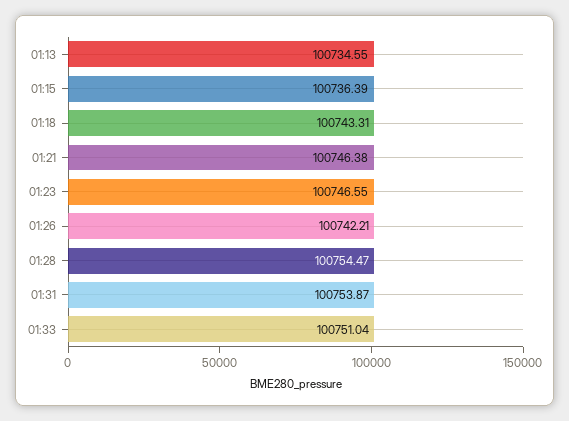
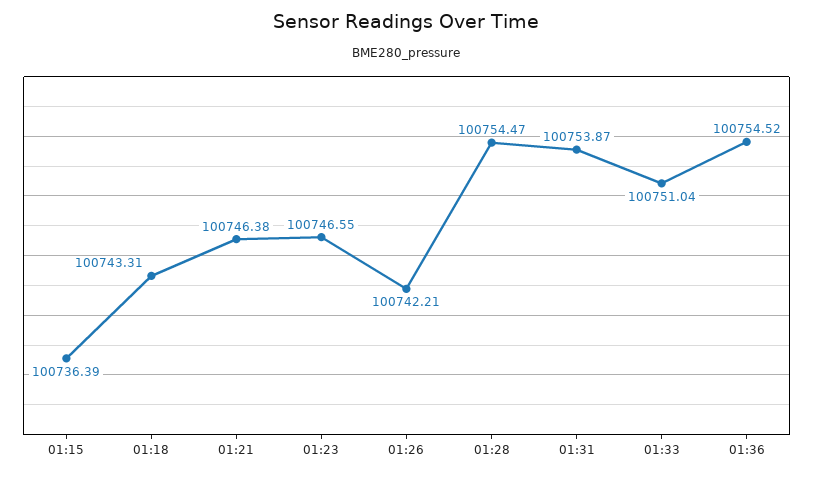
01:13: 100734.55 -> none
01:36: none -> 100754.52

